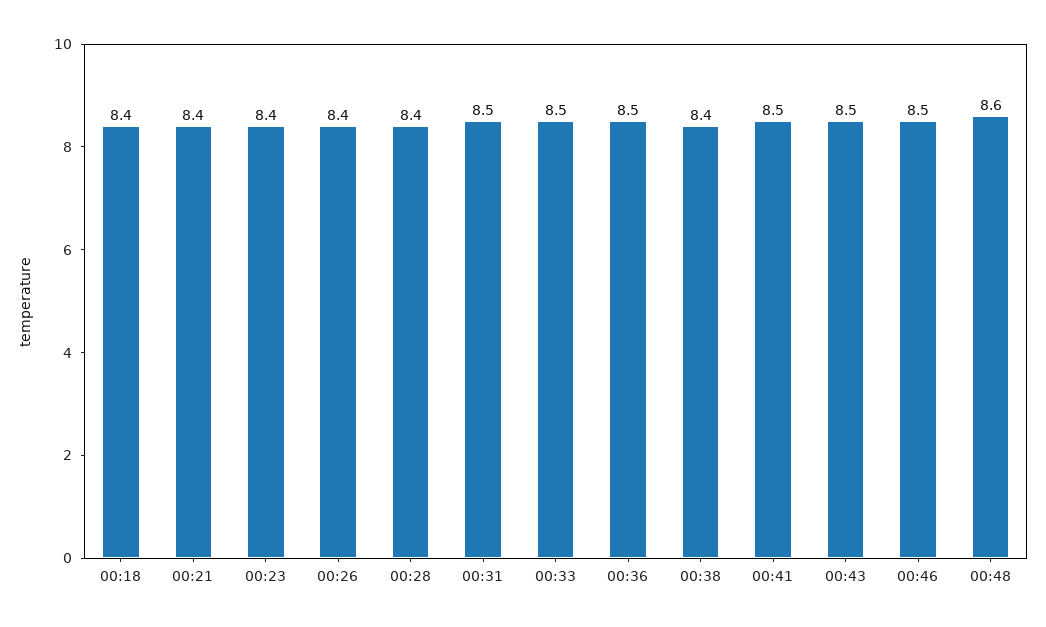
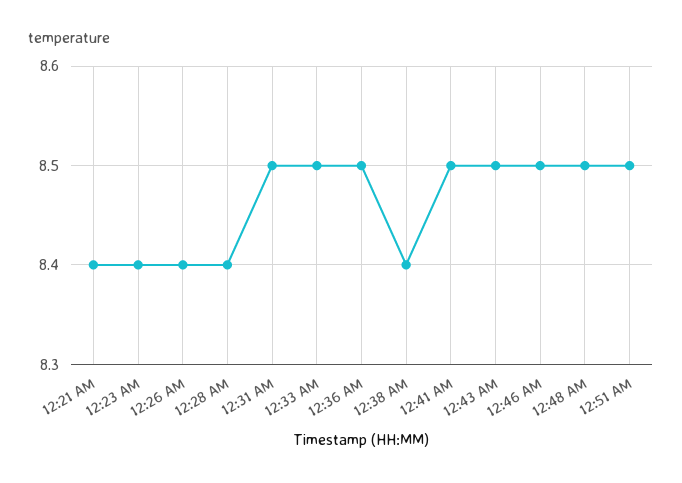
00:18: 8.4 -> none
00:48: 8.6 -> 8.5
12:51 AM: none -> 8.5

